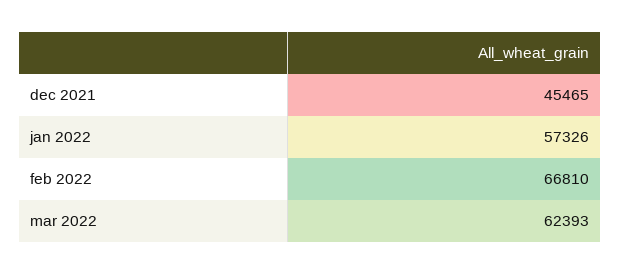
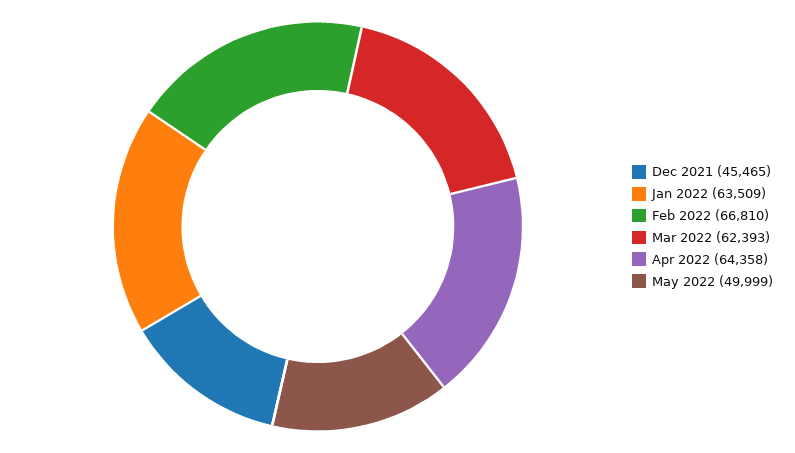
jan 2022: 57326 -> 63509
Apr 2022: none -> 64358
May 2022: none -> 49999

